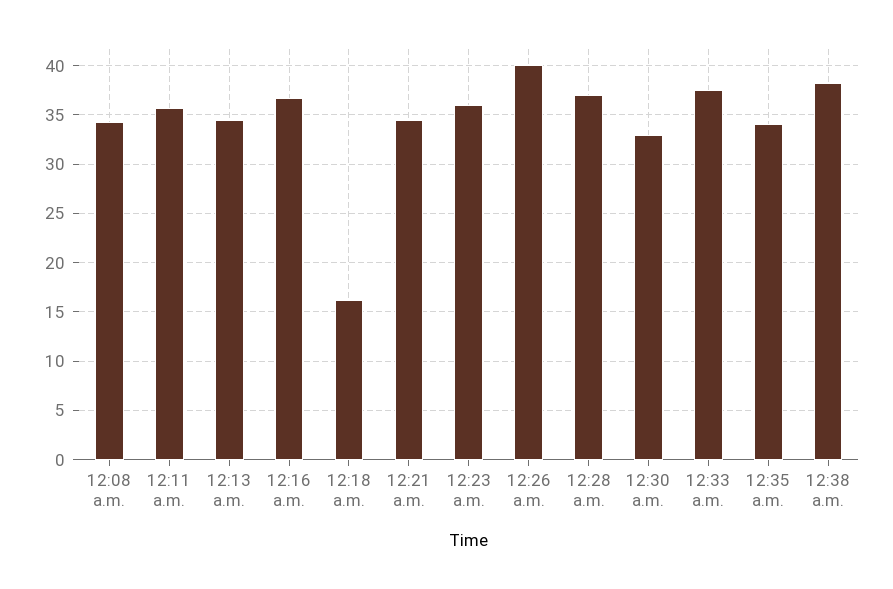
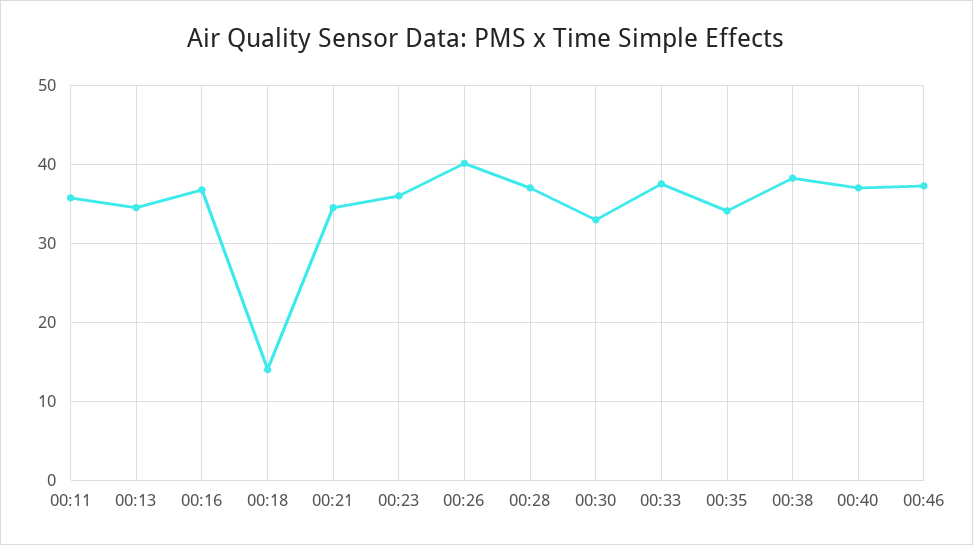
12:08 a.m.: 34 -> none
12:18 a.m.: 16 -> 14
00:40: none -> 37
00:46: none -> 37

